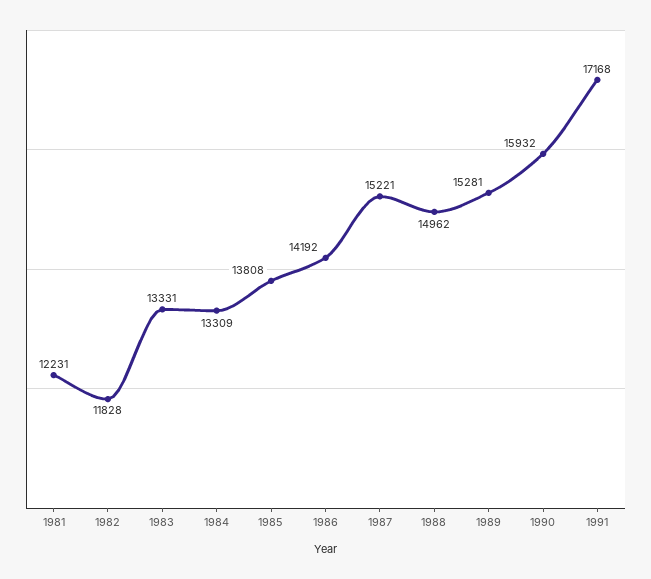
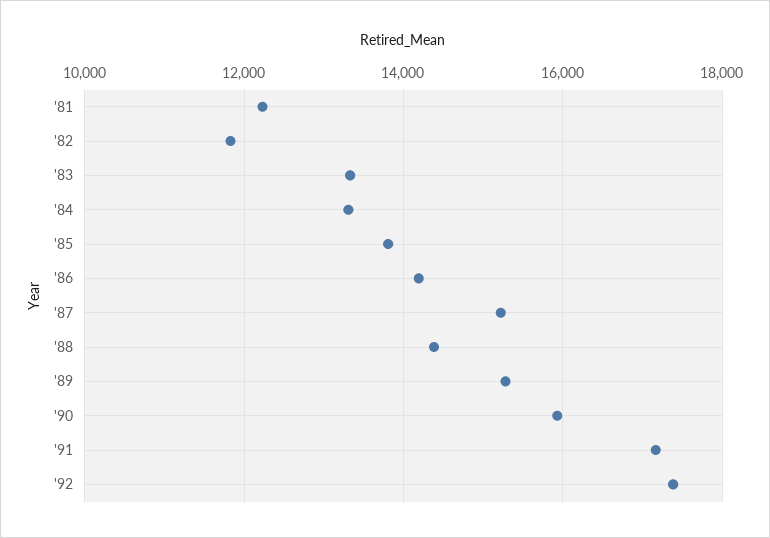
1988: 14962 -> 14400
'92: none -> 17400

